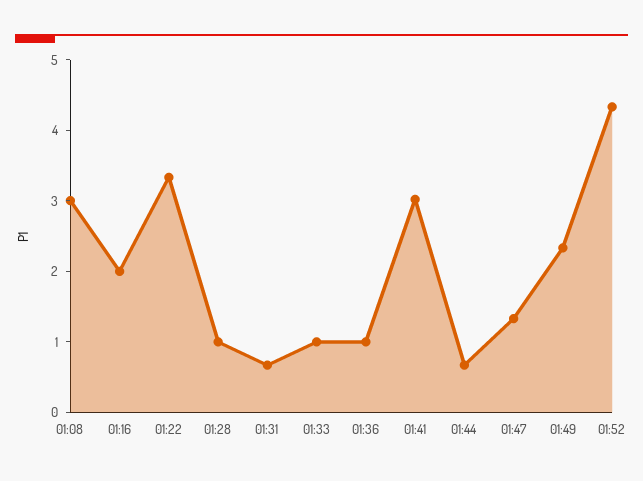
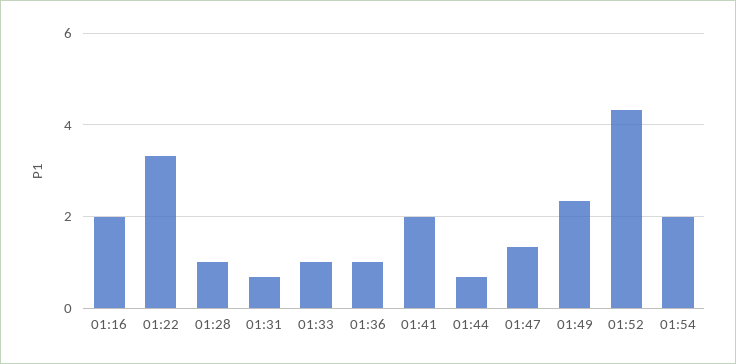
01:08: 3 -> none
01:41: 3 -> 2
01:54: none -> 2

